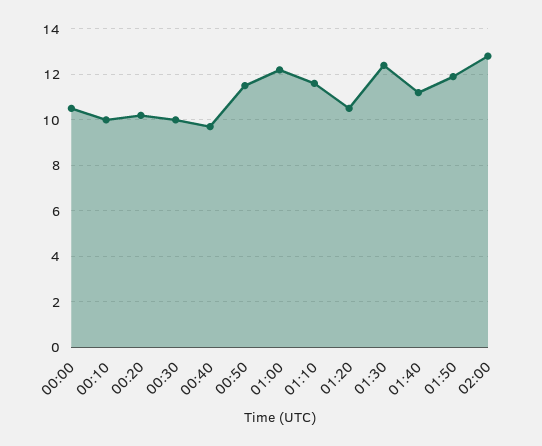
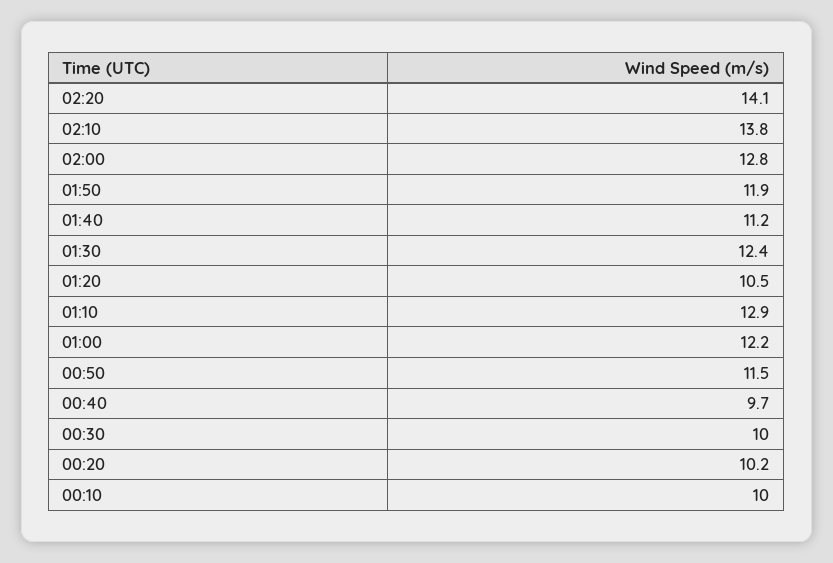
00:00: 10.5 -> none
01:10: 11.5 -> 12.9
02:20: none -> 14.1
02:10: none -> 13.8

